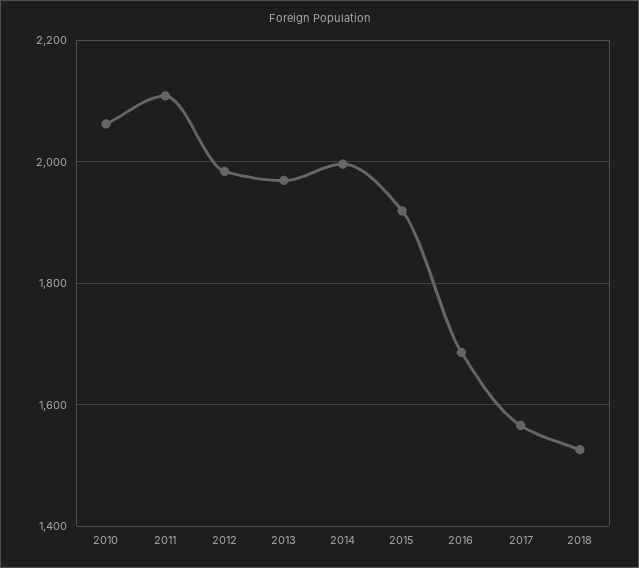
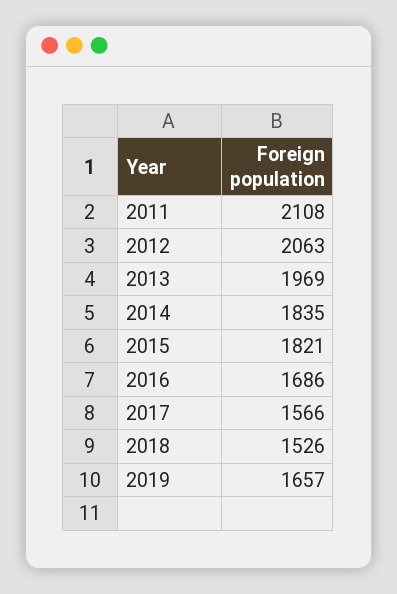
2010: 2060 -> none
2012: 1980 -> 2063
2014: 2000 -> 1835
2015: 1920 -> 1821
2019: none -> 1657

